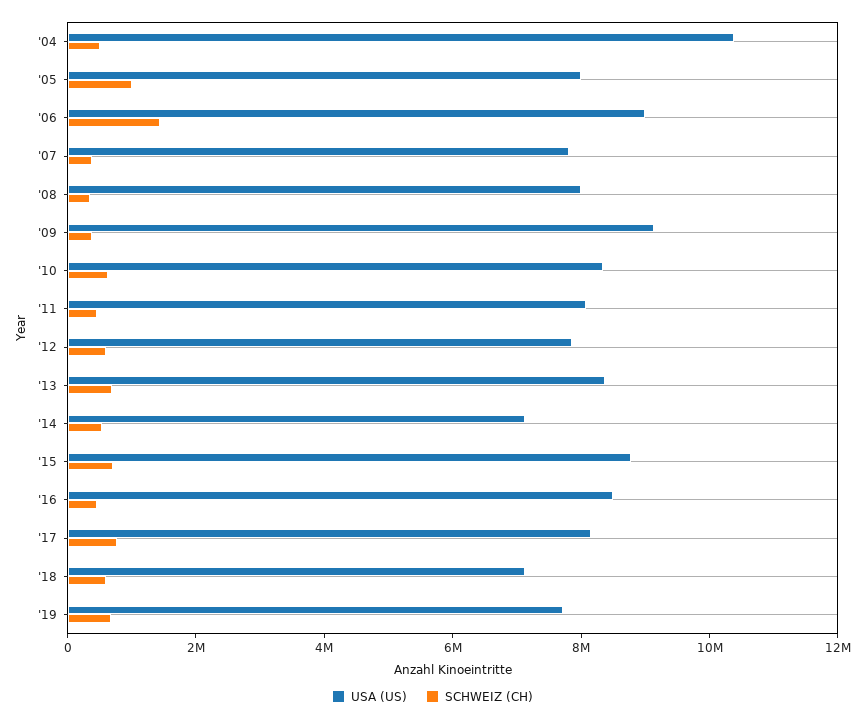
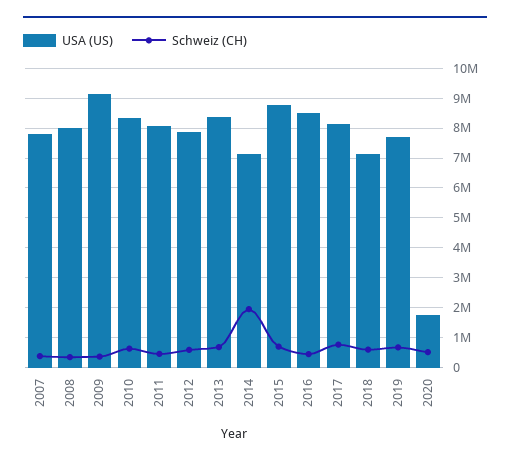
USA (US), '04: 10500000 -> none
SCHWEIZ (CH), '04: 500000 -> none
USA (US), '05: 8000000 -> none
SCHWEIZ (CH), '05: 1000000 -> none
USA (US), '06: 9000000 -> none
SCHWEIZ (CH), '06: 1500000 -> none
SCHWEIZ (CH), '14: 500000 -> 2000000
USA (US), 2020: none -> 1750000
SCHWEIZ (CH), 2020: none -> 500000

